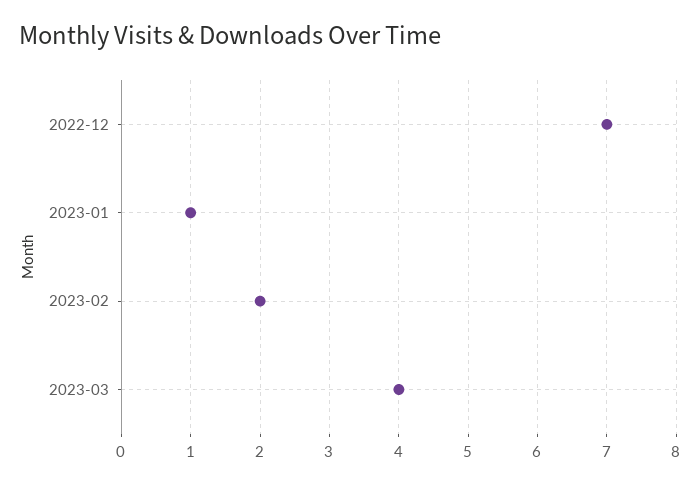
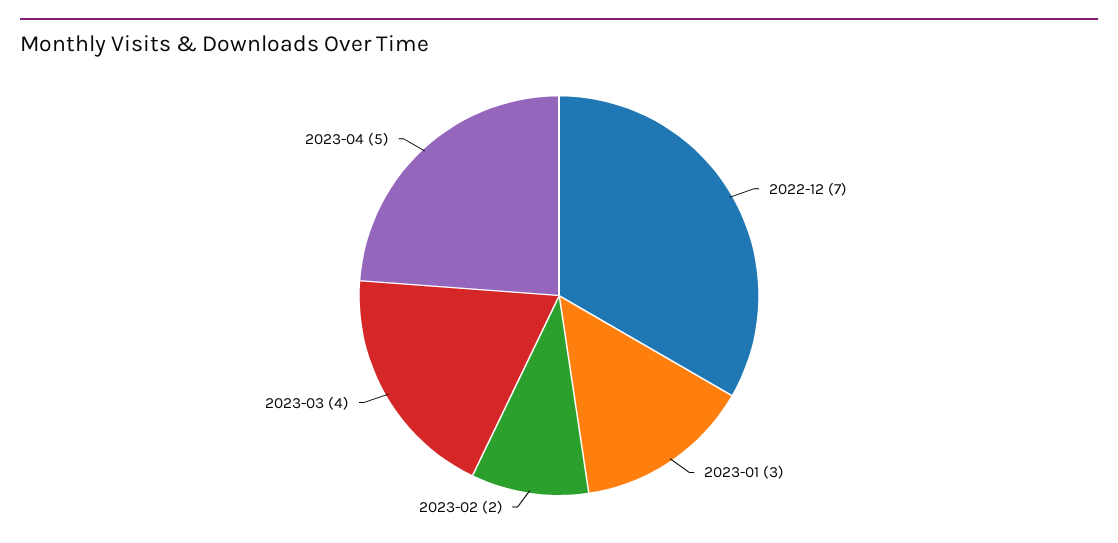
2023-01: 1 -> 3
2023-04: none -> 5

